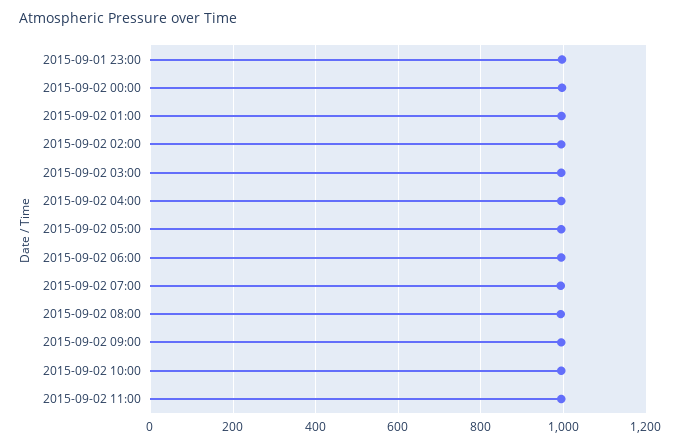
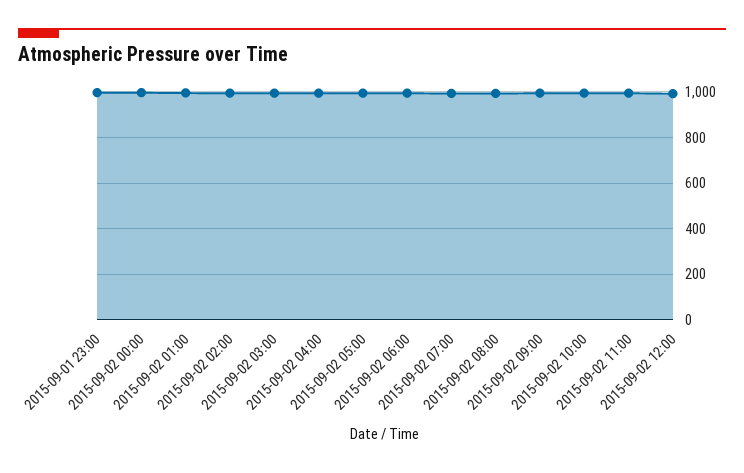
2015-09-02 12:00: none -> 1000

